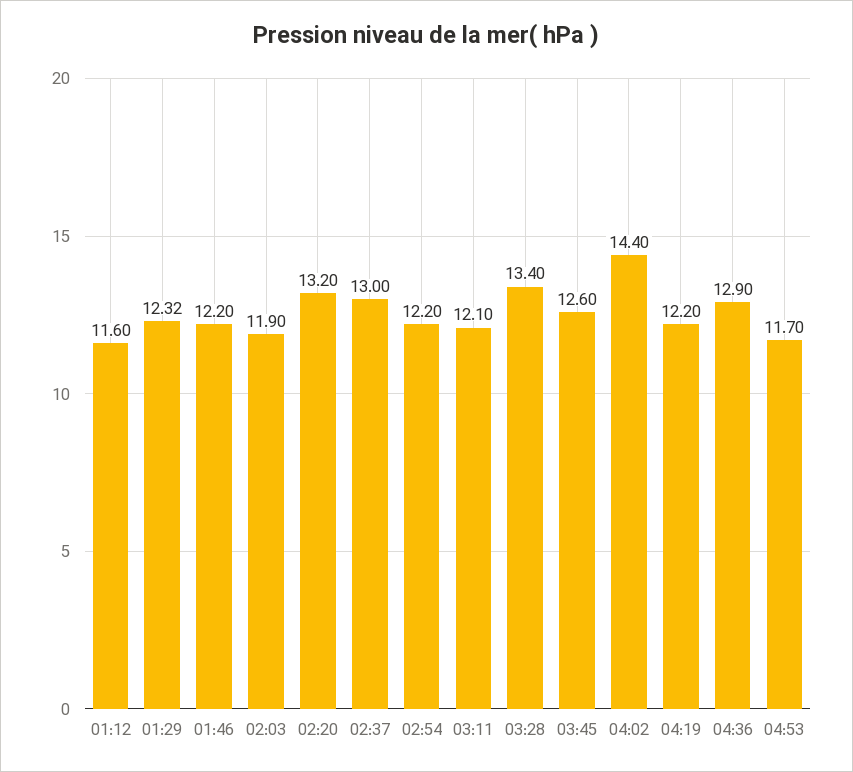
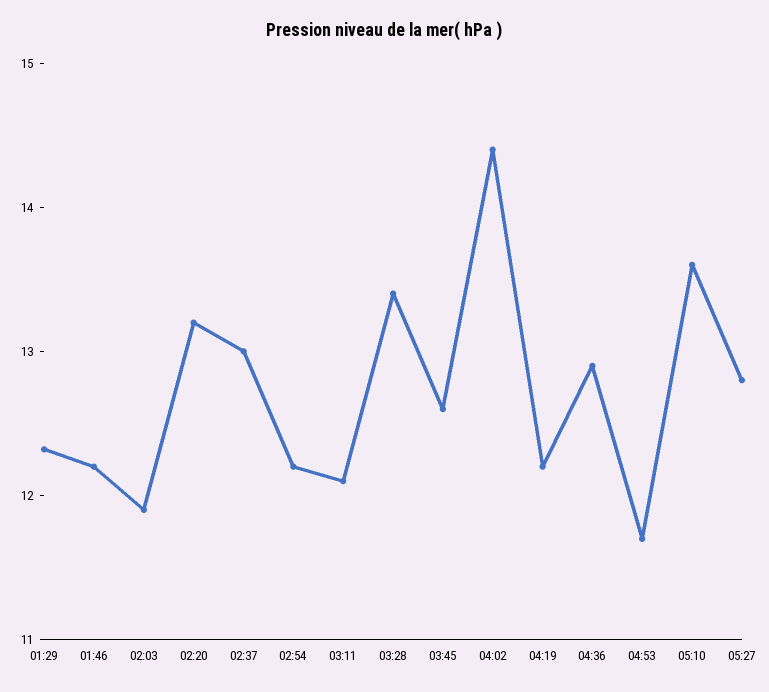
01:12: 11.6 -> none
05:10: none -> 13.6
05:27: none -> 12.8

